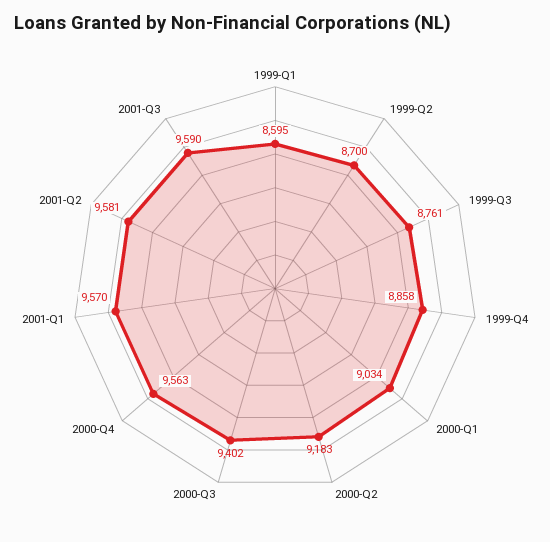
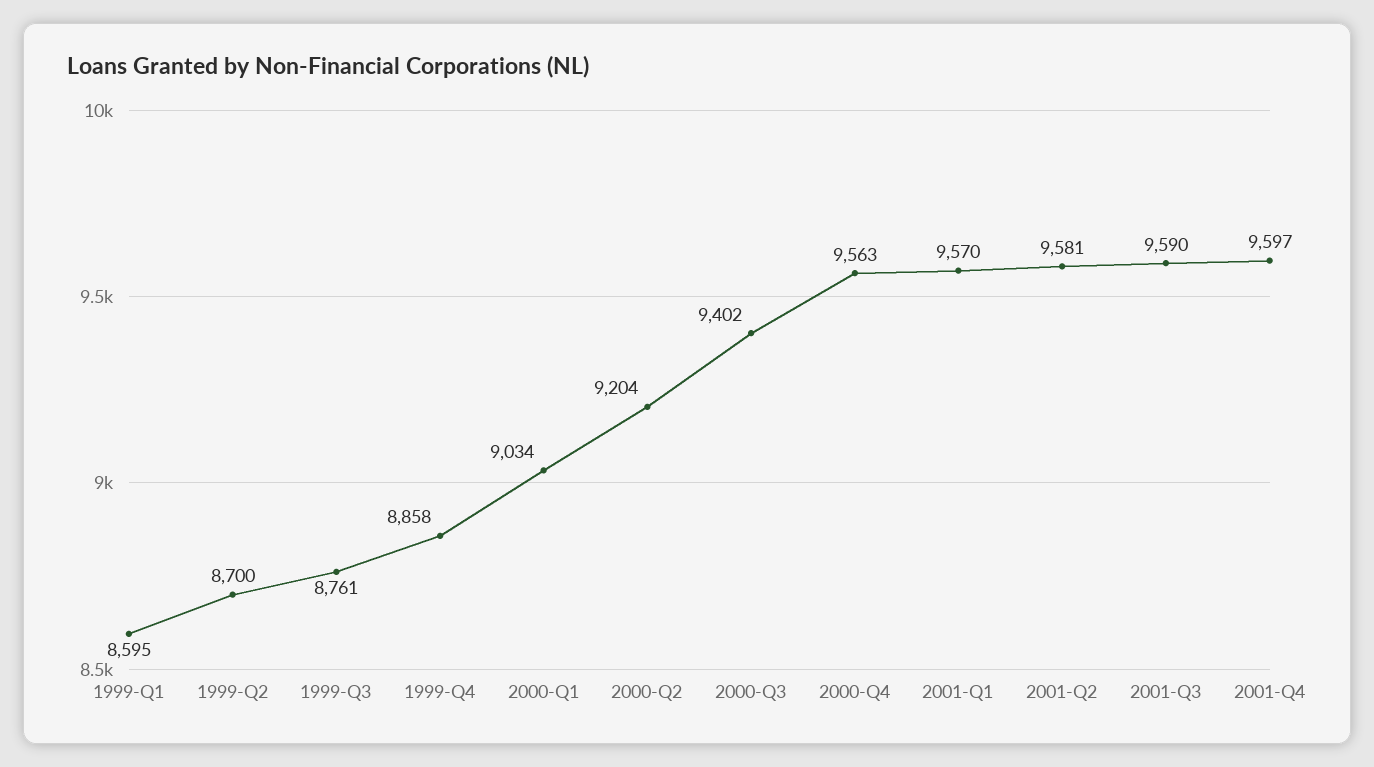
2000-Q2: 9183 -> 9204
2001-Q4: none -> 9597

